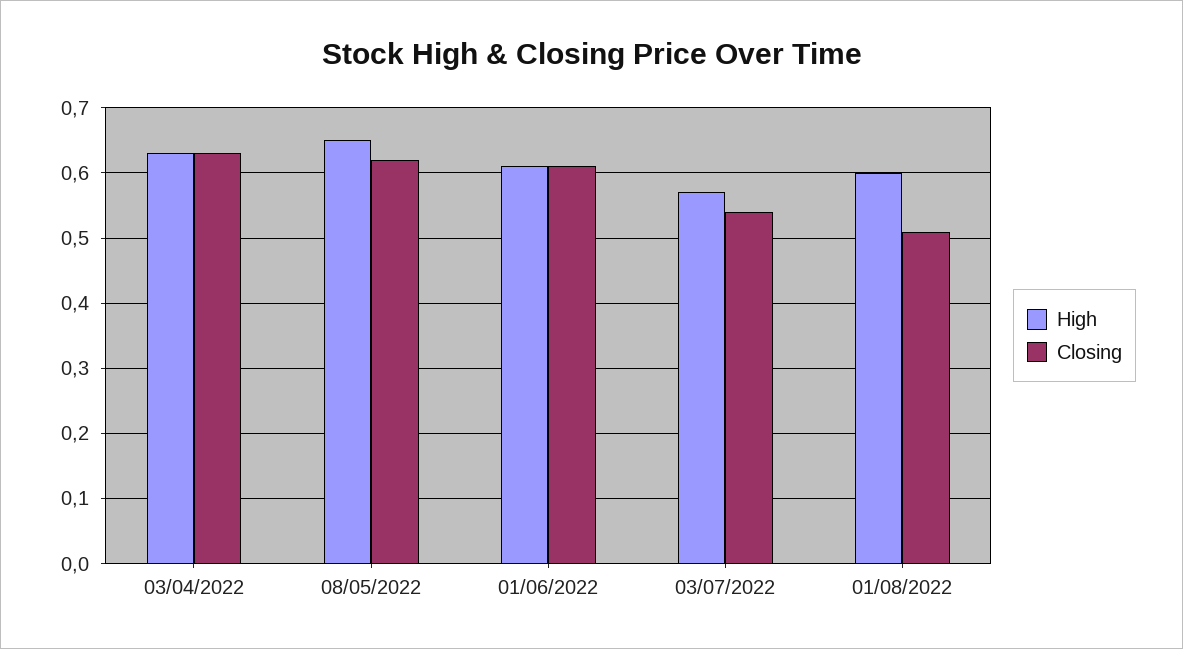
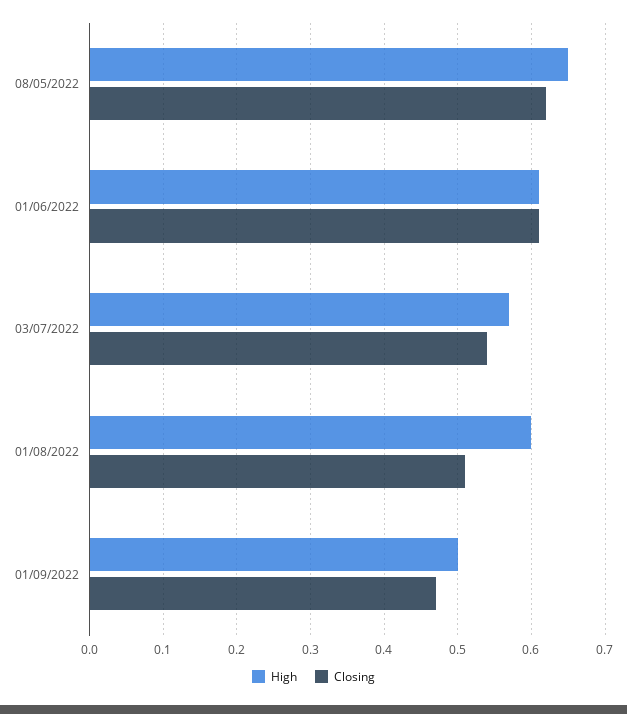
High, 03/04/2022: 0.63 -> none
Closing, 03/04/2022: 0.63 -> none
High, 01/09/2022: none -> 0.5
Closing, 01/09/2022: none -> 0.47

